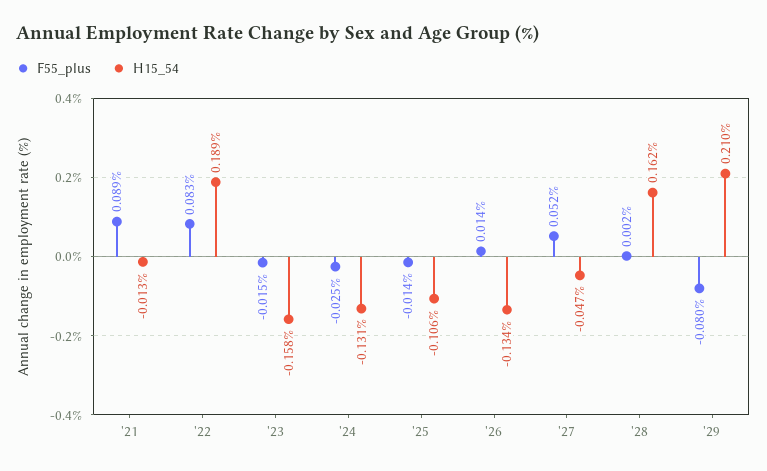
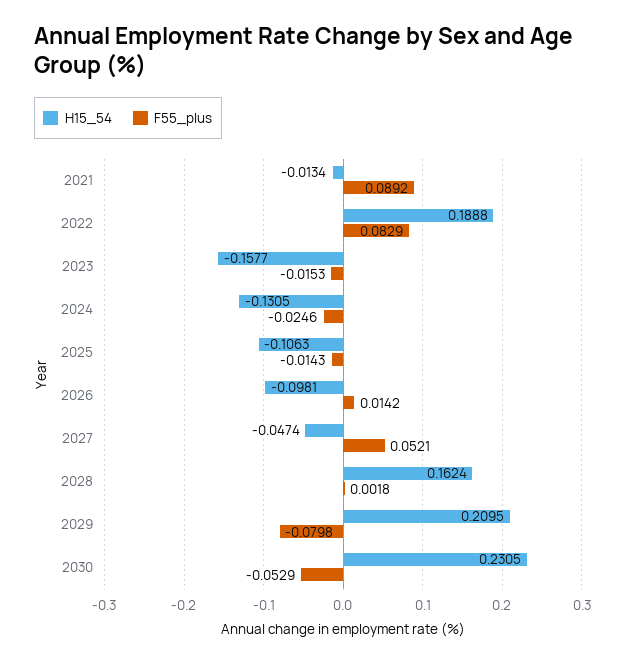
H15_54, '26: -0.134 -> -0.0981
H15_54, 2030: none -> 0.2305
F55_plus, 2030: none -> -0.0529

